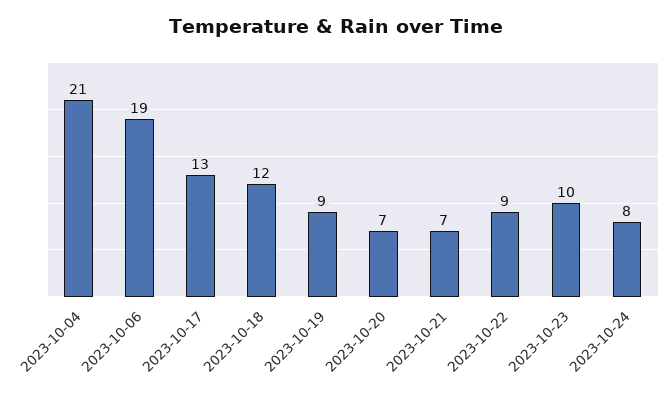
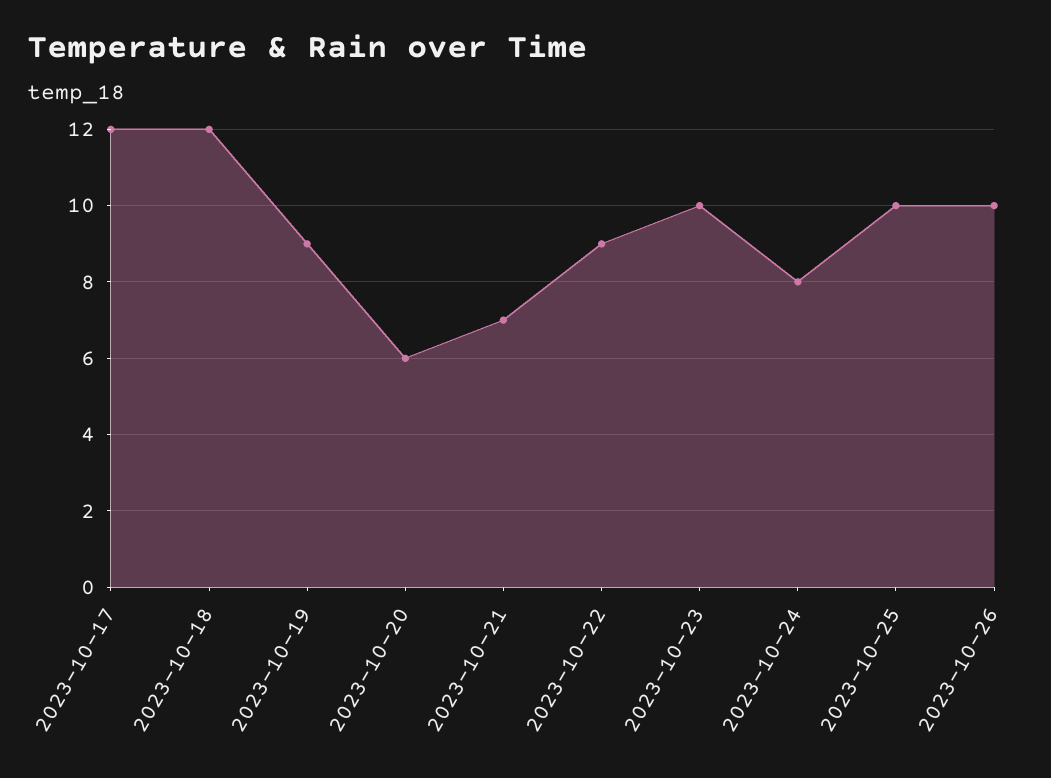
2023-10-04: 21 -> none
2023-10-06: 19 -> none
2023-10-17: 13 -> 12
2023-10-20: 7 -> 6
2023-10-25: none -> 10
2023-10-26: none -> 10

